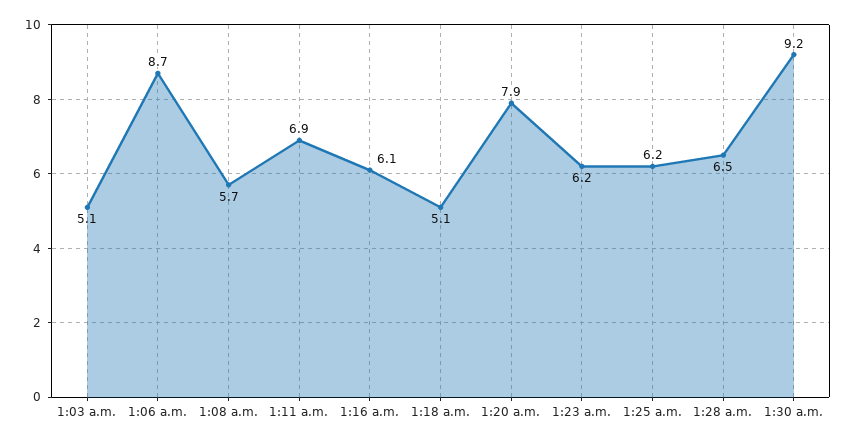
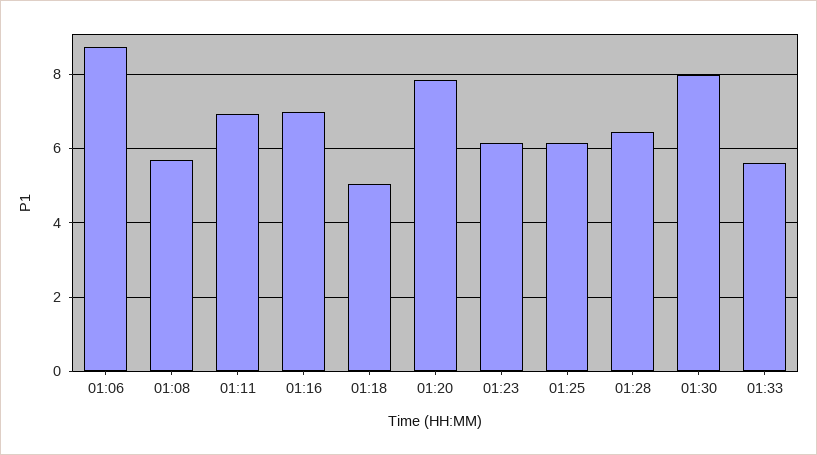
1:03 a.m.: 5.1 -> none
1:16 a.m.: 6.1 -> 7
1:30 a.m.: 9.2 -> 8
01:33: none -> 5.6

